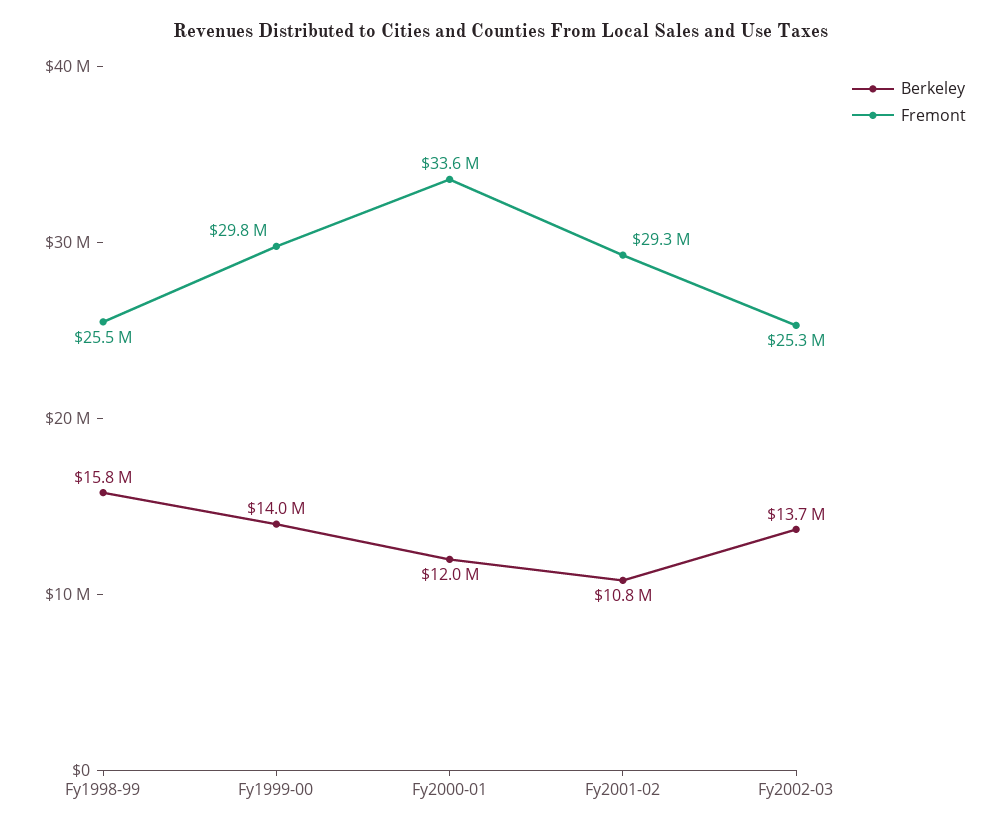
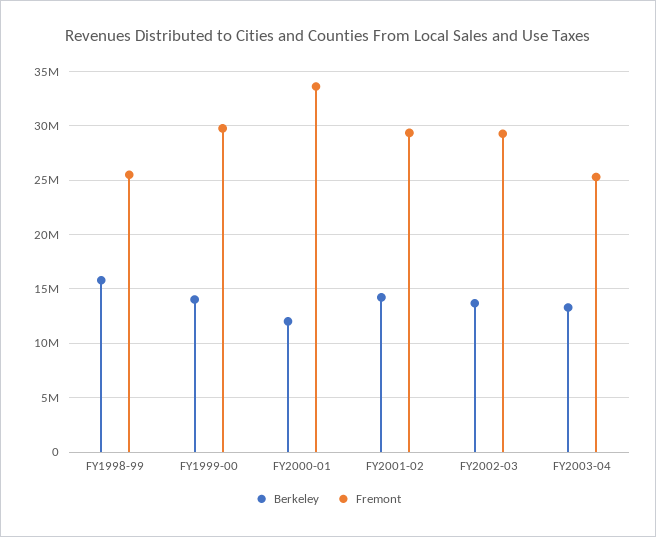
Berkeley, Fy2001-02: 10800000 -> 14000000
Fremont, Fy2002-03: 25300000 -> 29000000
Berkeley, FY2003-04: none -> 13000000
Fremont, FY2003-04: none -> 25000000

